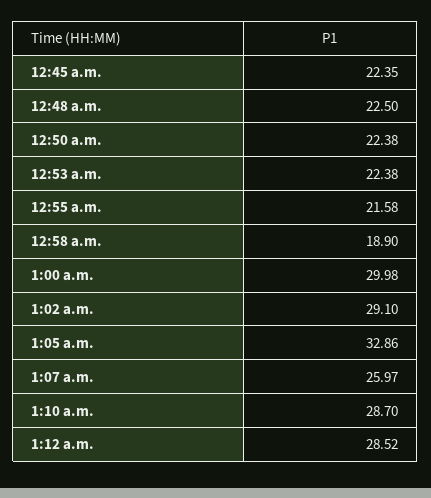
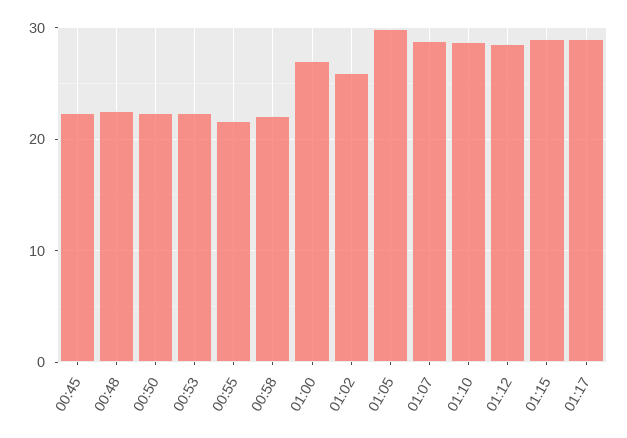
12:58 a.m.: 18.9 -> 22
1:00 a.m.: 29.98 -> 27
1:02 a.m.: 29.1 -> 26
1:05 a.m.: 32.86 -> 30
1:07 a.m.: 25.97 -> 29
01:15: none -> 29
01:17: none -> 29

